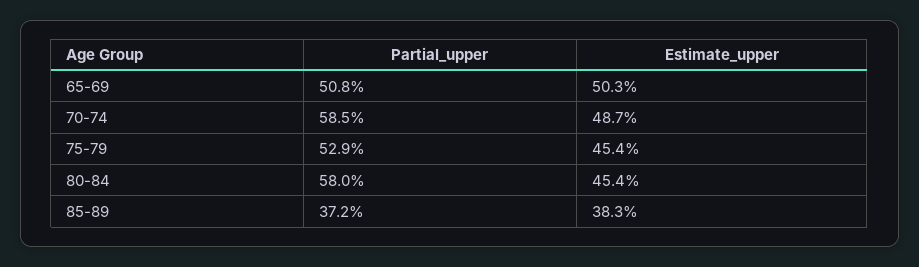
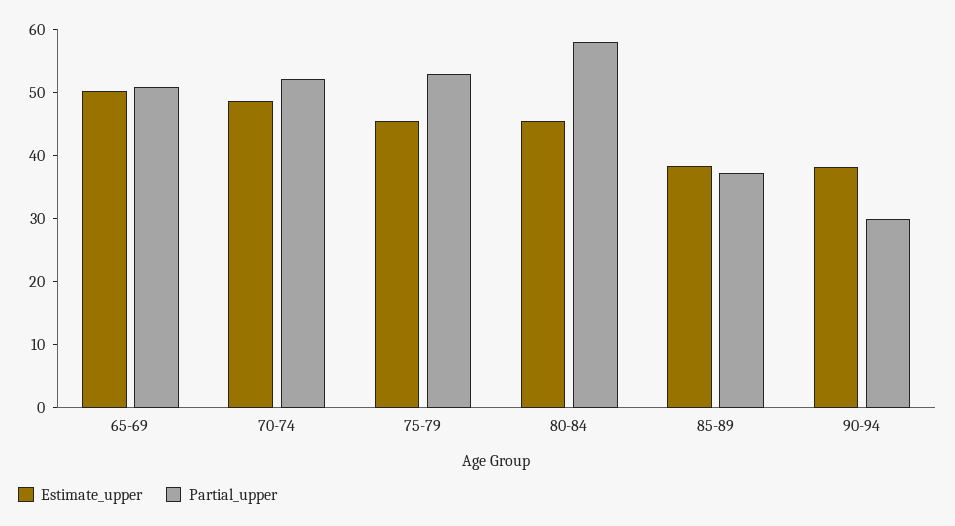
Partial_upper, 70-74: 58.5 -> 52
Estimate_upper, 90-94: none -> 38
Partial_upper, 90-94: none -> 30

